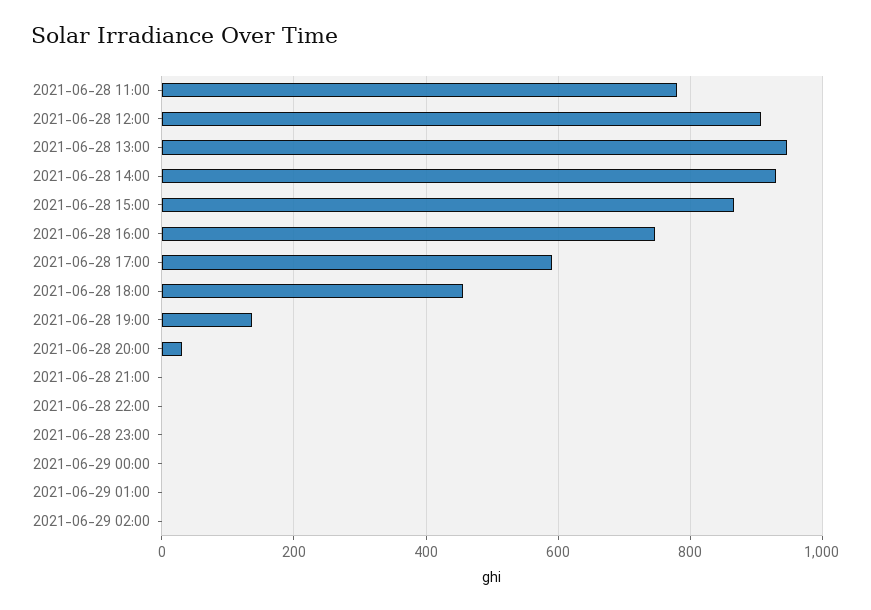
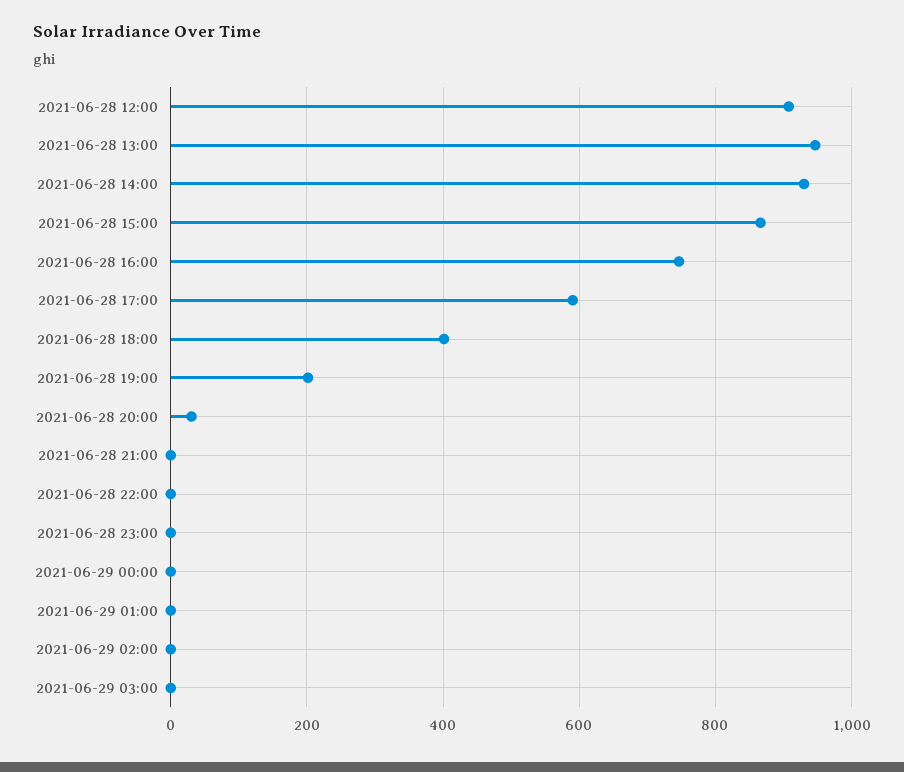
2021-06-28 11:00: 780 -> none
2021-06-28 18:00: 460 -> 400
2021-06-28 19:00: 140 -> 200
2021-06-29 03:00: none -> 0

